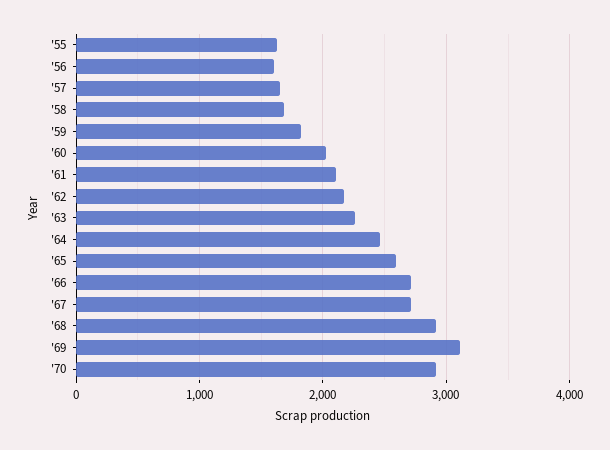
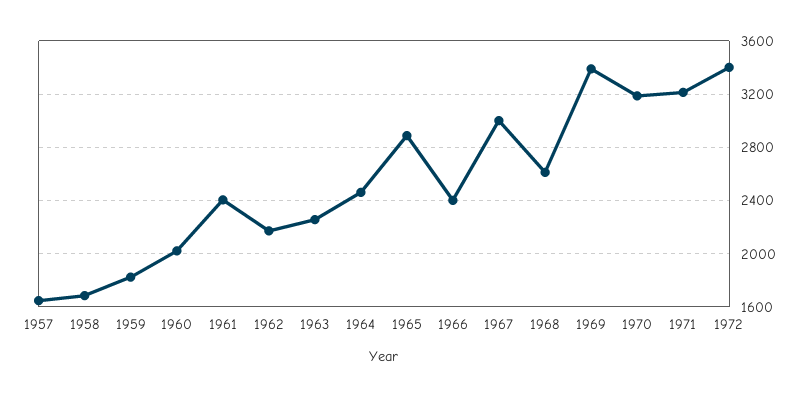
'55: 1600 -> none
'56: 1600 -> none
'61: 2100 -> 2400
'65: 2600 -> 2900
'66: 2700 -> 2400
'67: 2700 -> 3000
'68: 2900 -> 2600
'69: 3100 -> 3400
'70: 2900 -> 3200
1971: none -> 3200
1972: none -> 3400

